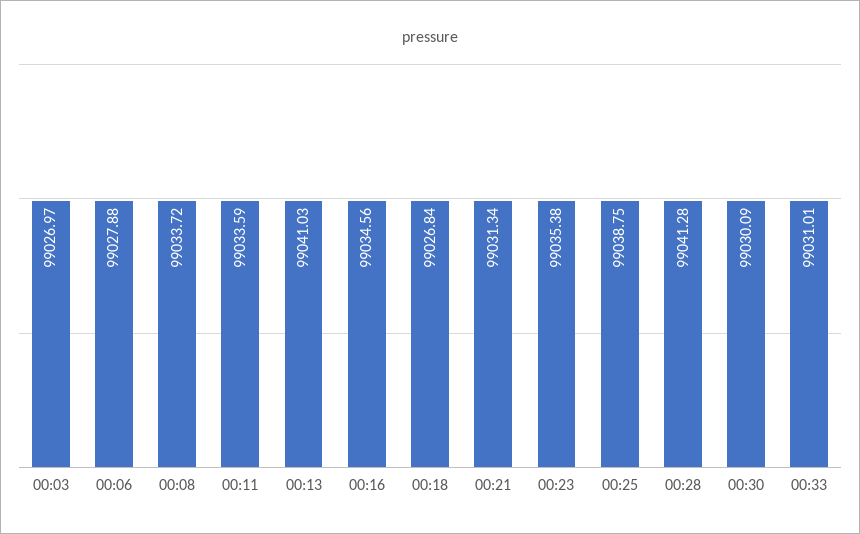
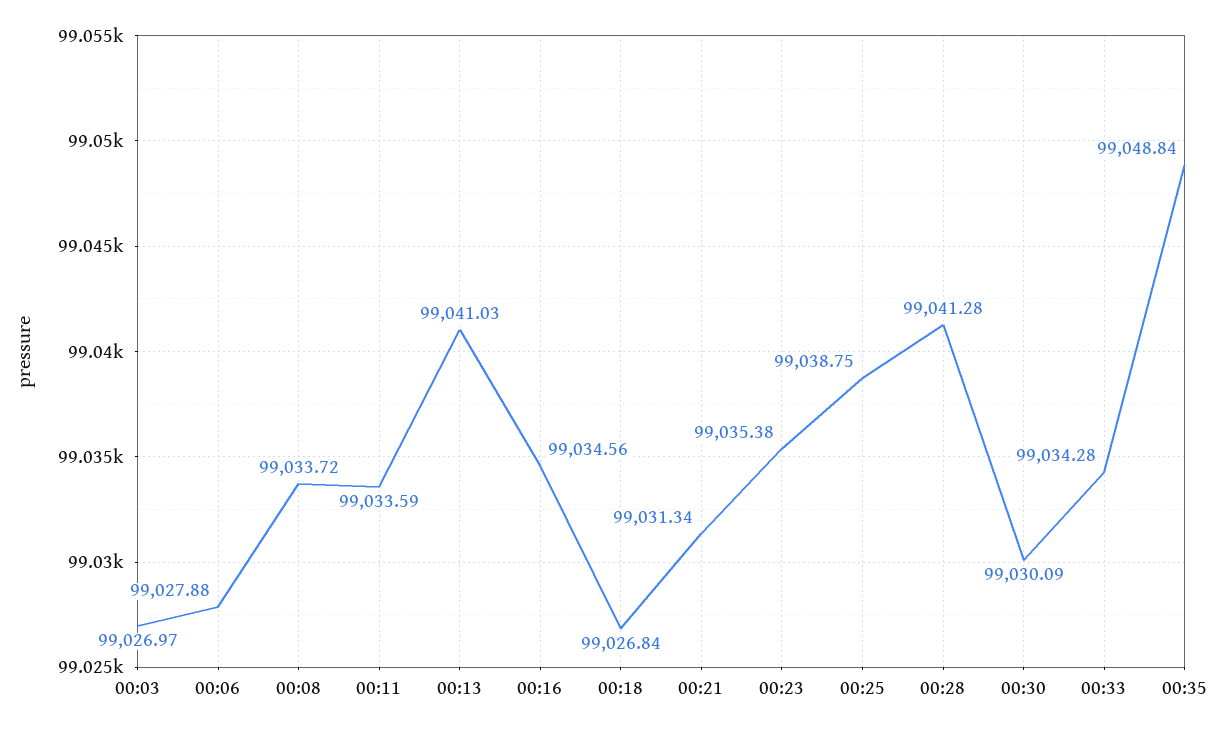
00:33: 99031.01 -> 99034.28
00:35: none -> 99048.84

